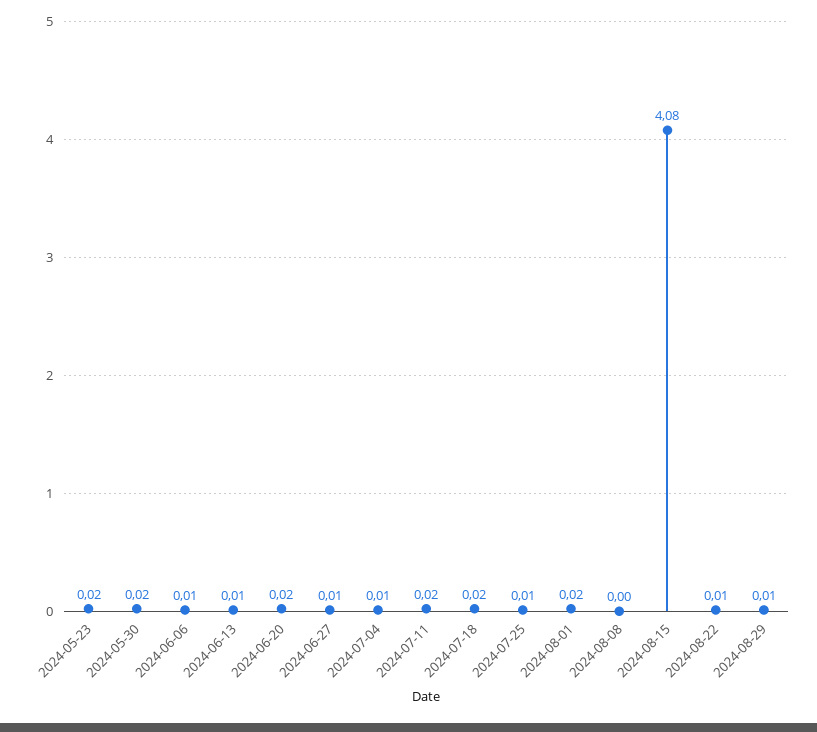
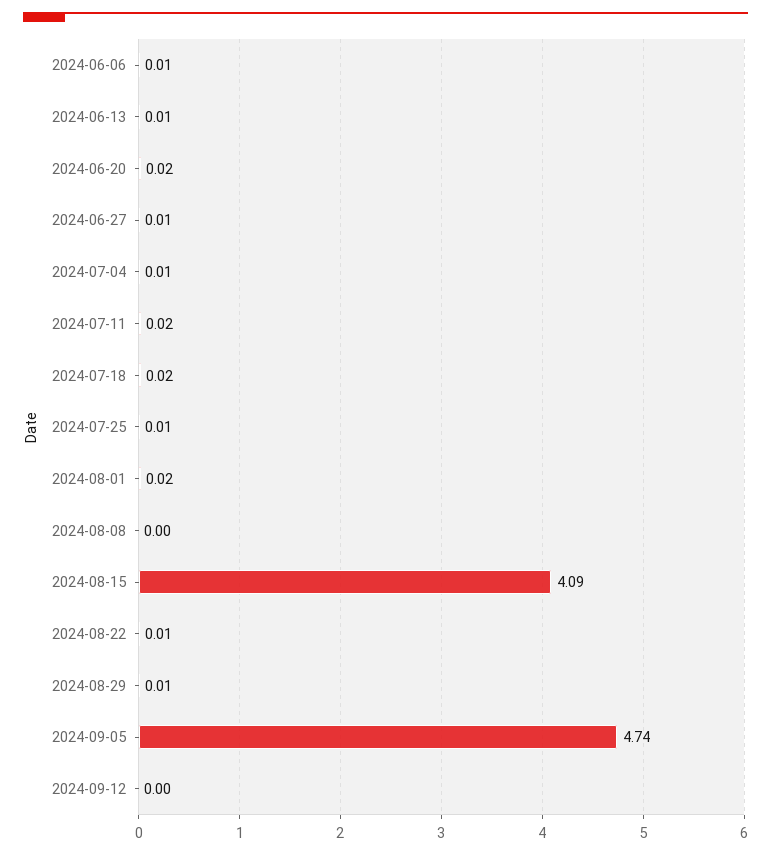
2024-05-23: 0.02 -> none
2024-05-30: 0.02 -> none
2024-08-15: 4.08 -> 4.09
2024-09-05: none -> 4.74
2024-09-12: none -> 0

